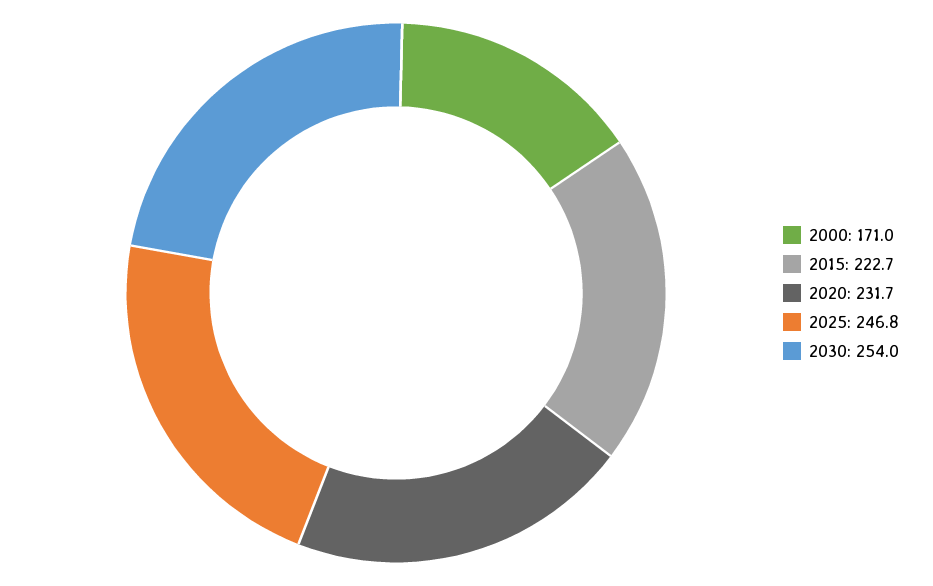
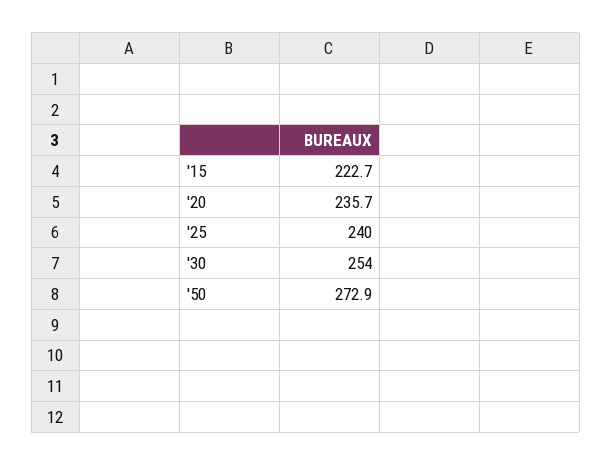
2000: 171 -> none
2020: 231.7 -> 235.7
2025: 246.8 -> 240
'50: none -> 272.9

